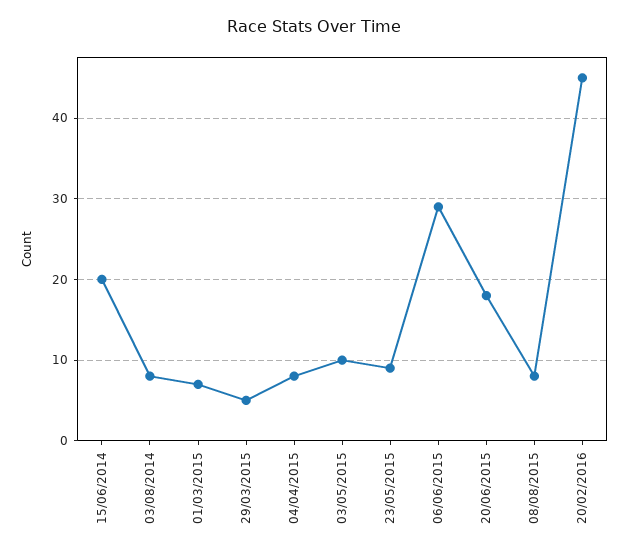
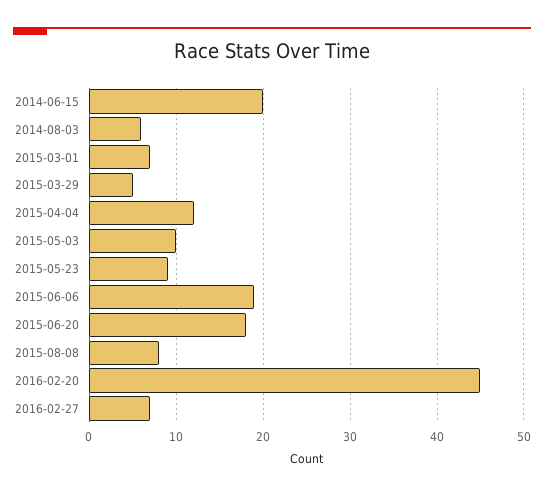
03/08/2014: 8 -> 6
04/04/2015: 8 -> 12
06/06/2015: 29 -> 19
2016-02-27: none -> 7

